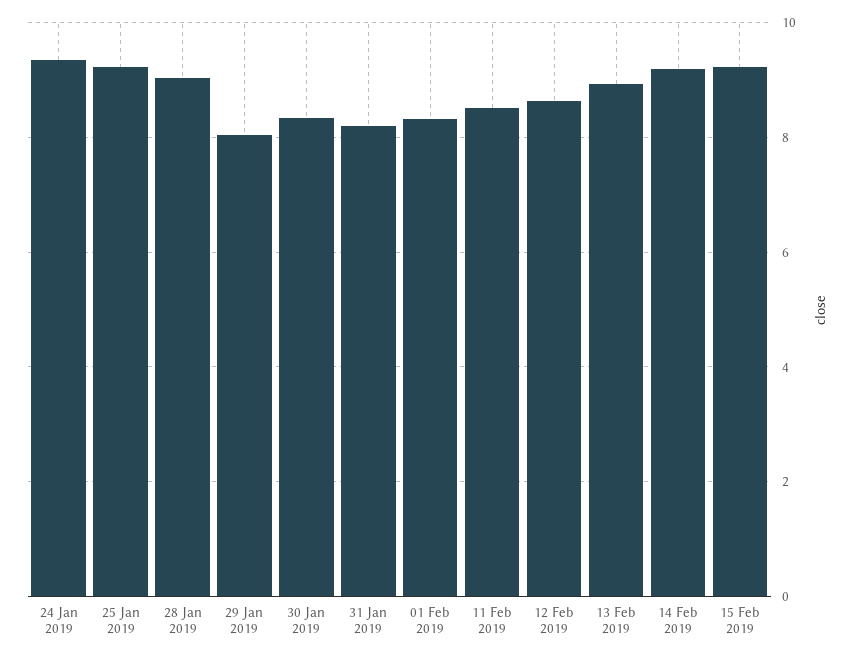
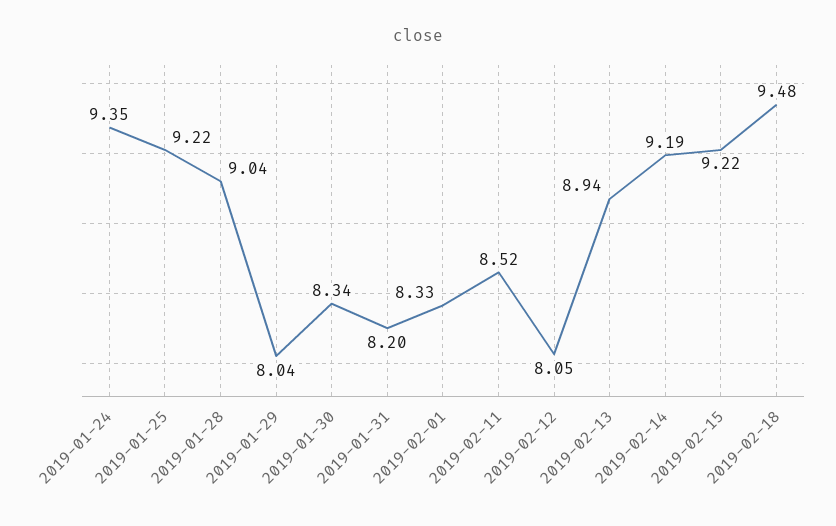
12 Feb 2019: 8.6 -> 8.05
2019-02-18: none -> 9.48

